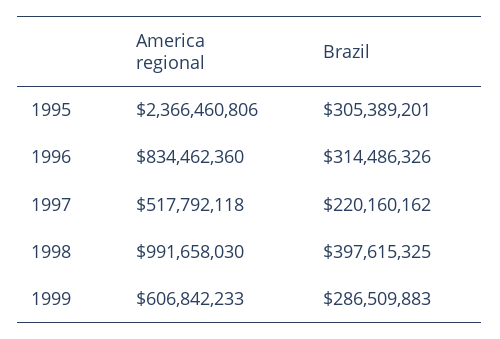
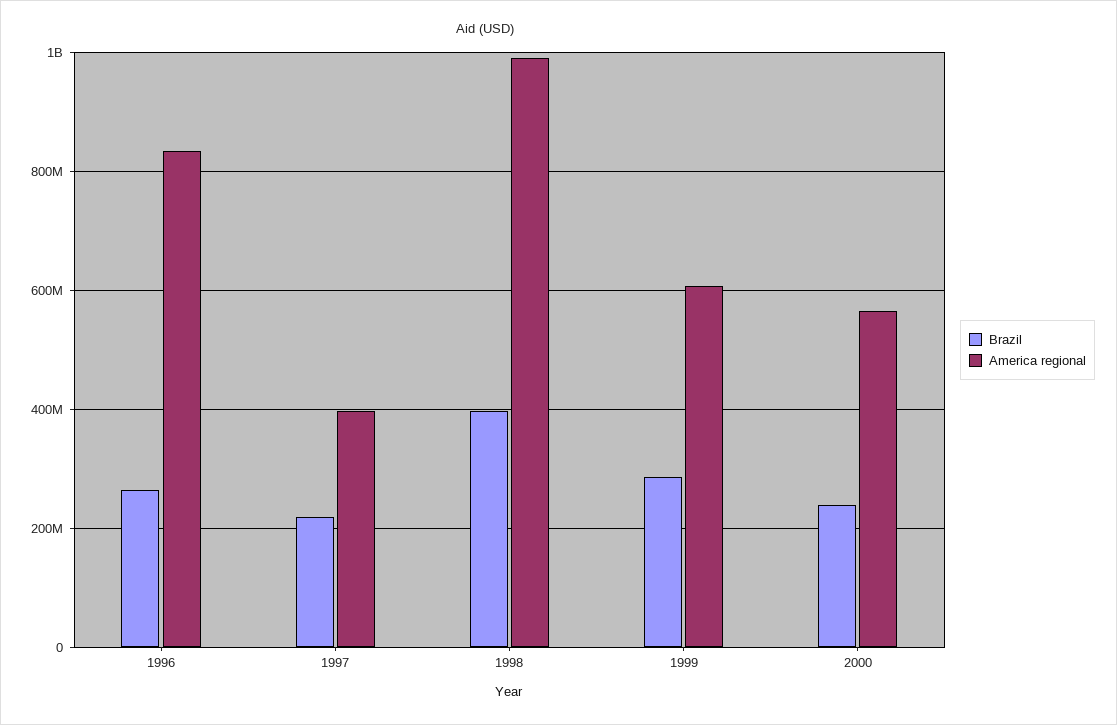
America regional, 1995: 2366460806 -> none
Brazil, 1995: 305389201 -> none
Brazil, 1996: 314486326 -> 260000000
America regional, 1997: 517792118 -> 400000000
Brazil, 2000: none -> 240000000
America regional, 2000: none -> 560000000

